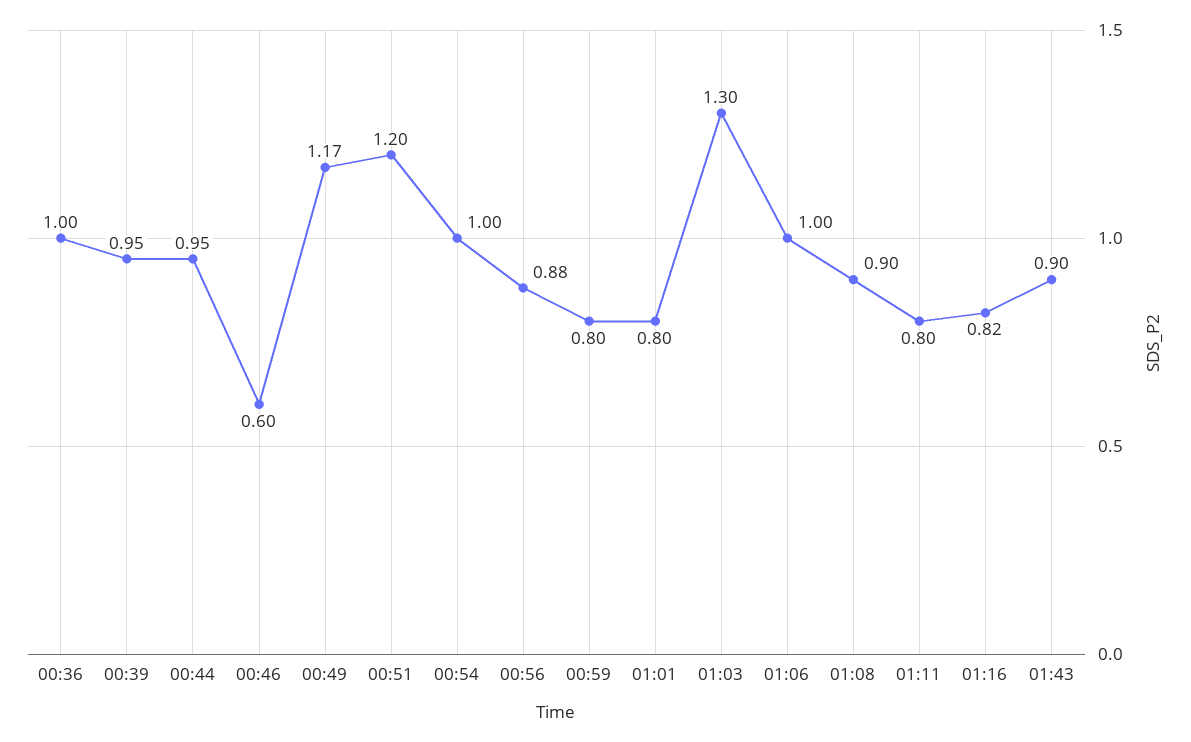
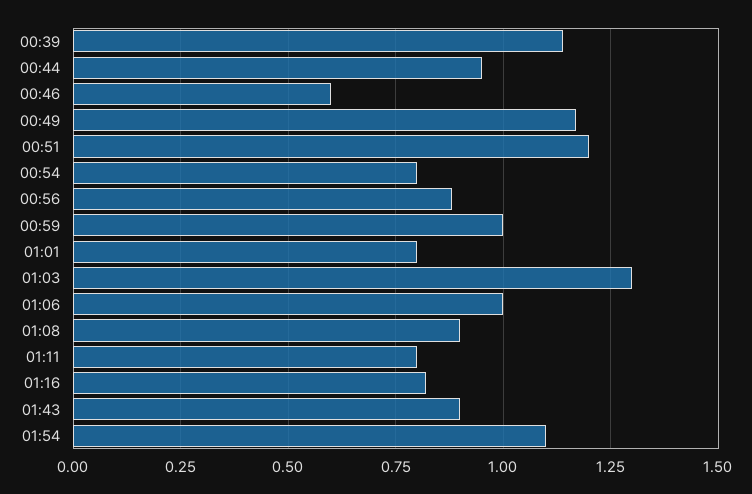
00:36: 1 -> none
00:39: 0.95 -> 1.15
00:54: 1 -> 0.8
00:59: 0.8 -> 1
01:54: none -> 1.1

